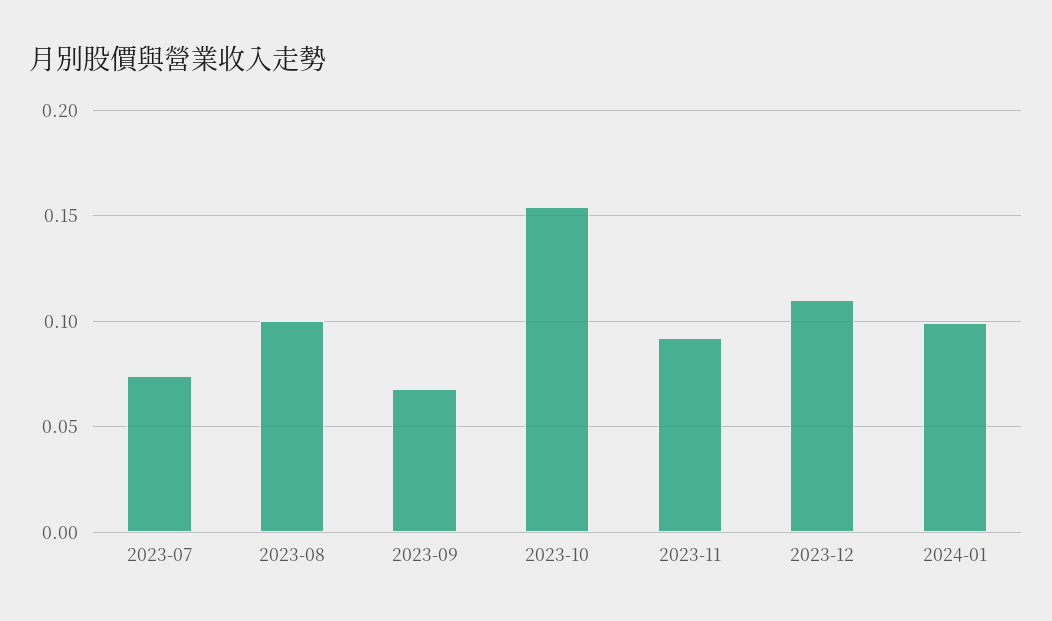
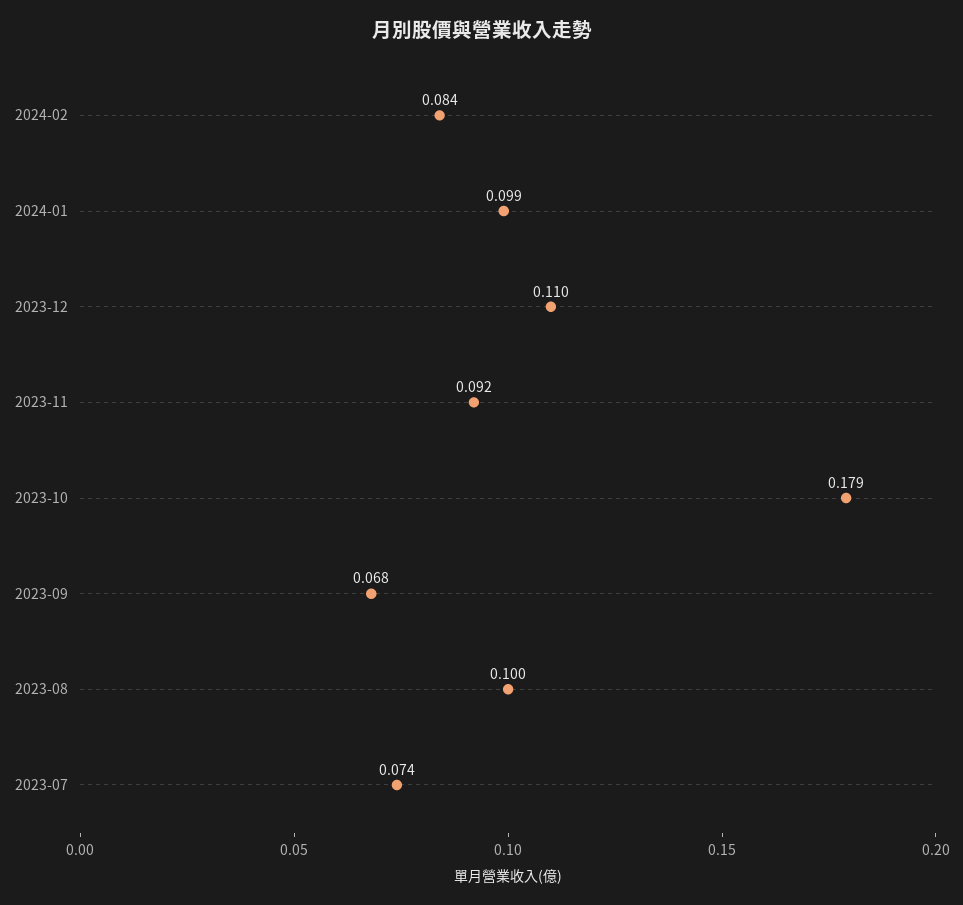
2023-10: 0.155 -> 0.179
2024-02: none -> 0.084

